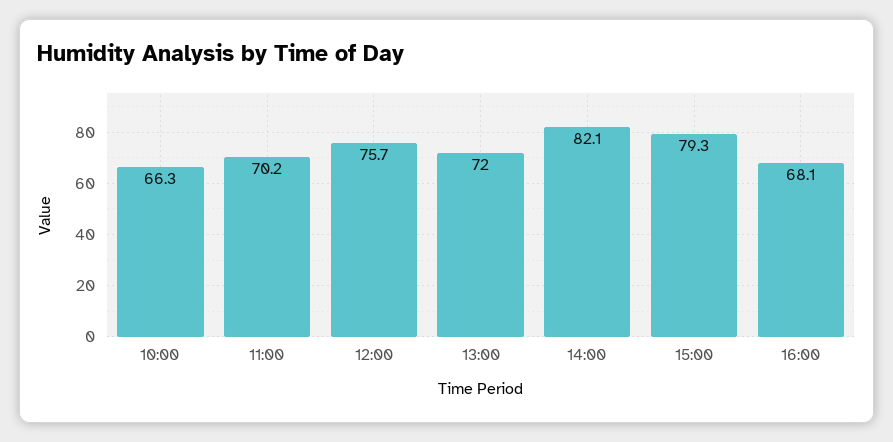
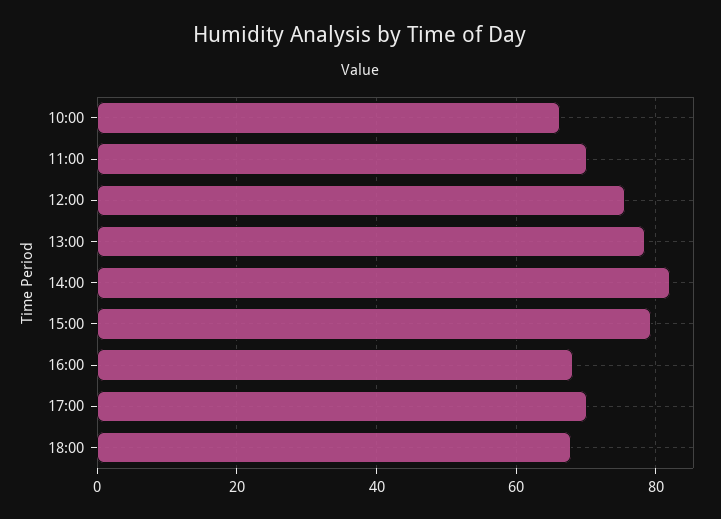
13:00: 72 -> 78
17:00: none -> 70
18:00: none -> 68

